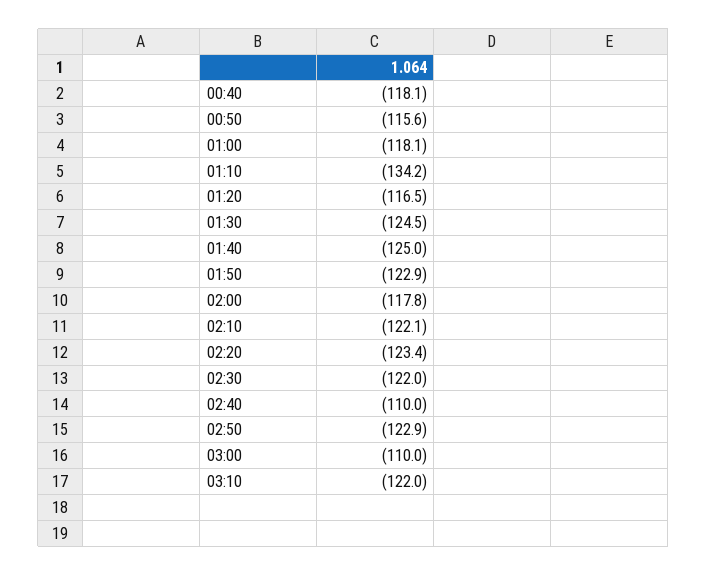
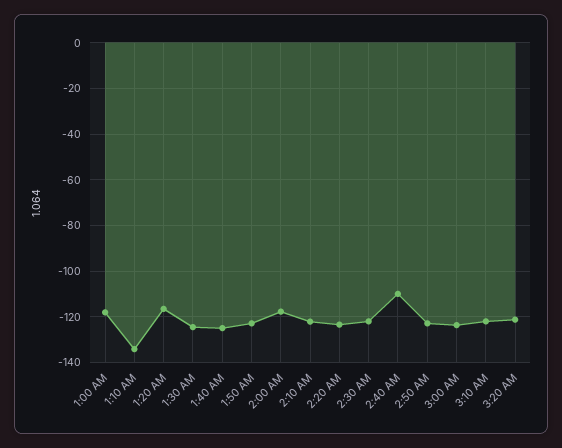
00:40: -118.1 -> none
00:50: -115.6 -> none
03:00: -110 -> -125
3:20 AM: none -> -120

